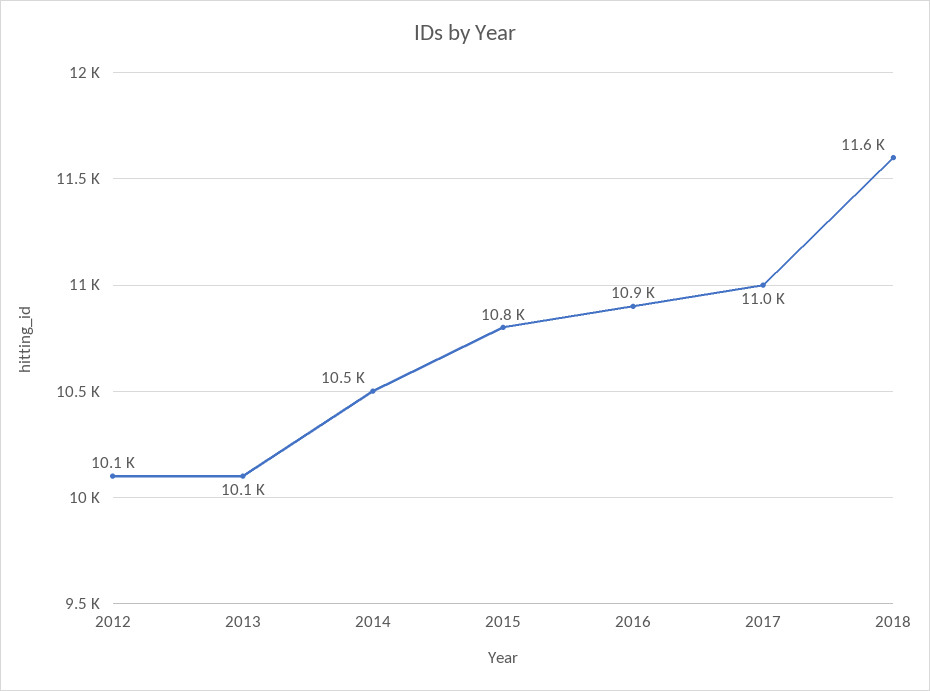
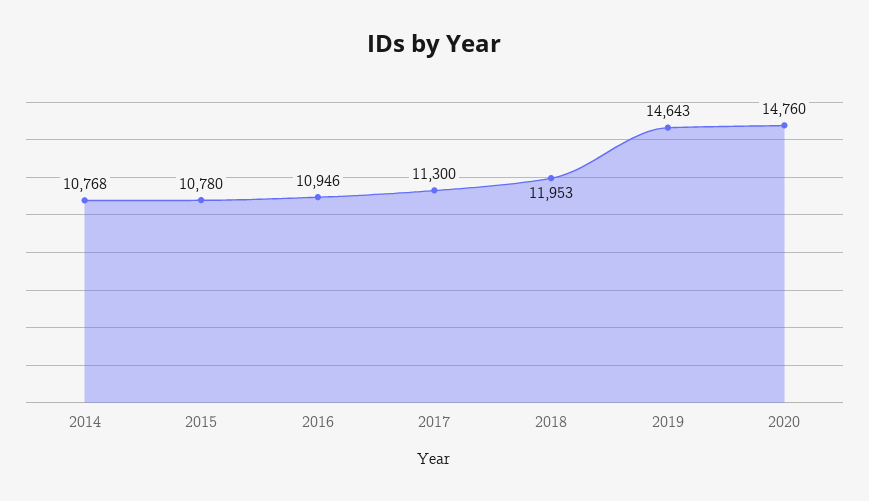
2012: 10100 -> none
2013: 10100 -> none
2014: 10500 -> 10768
2017: 11000 -> 11300
2018: 11600 -> 11953
2019: none -> 14643
2020: none -> 14760

